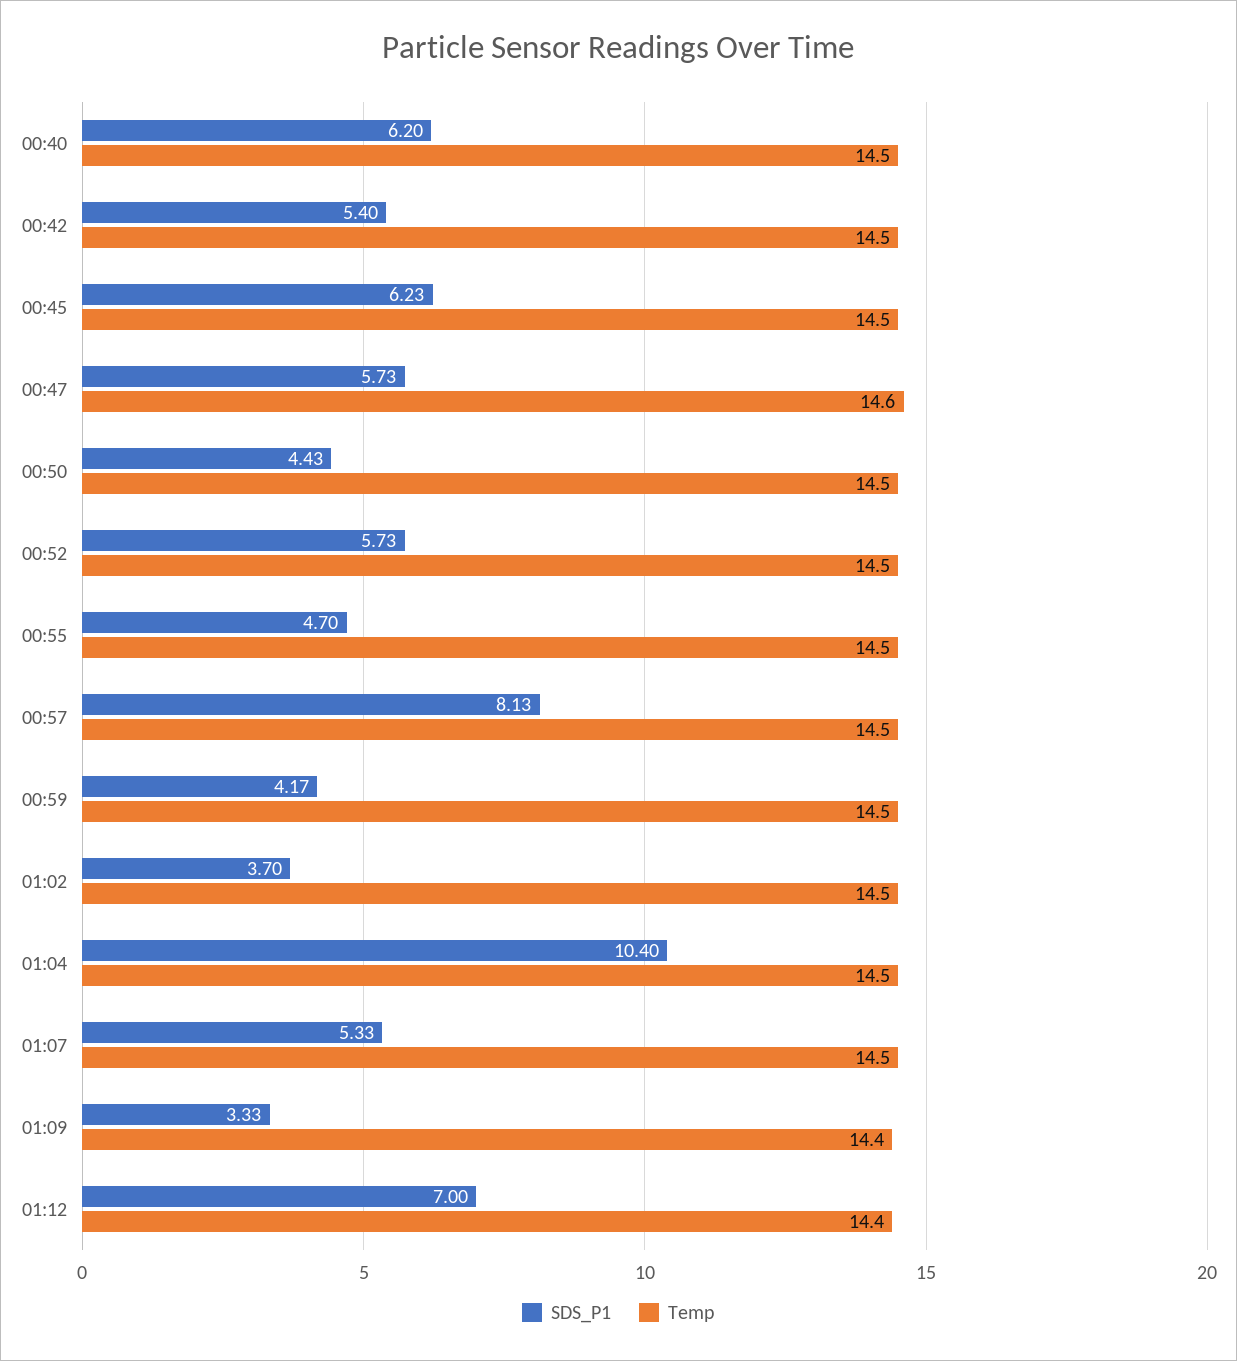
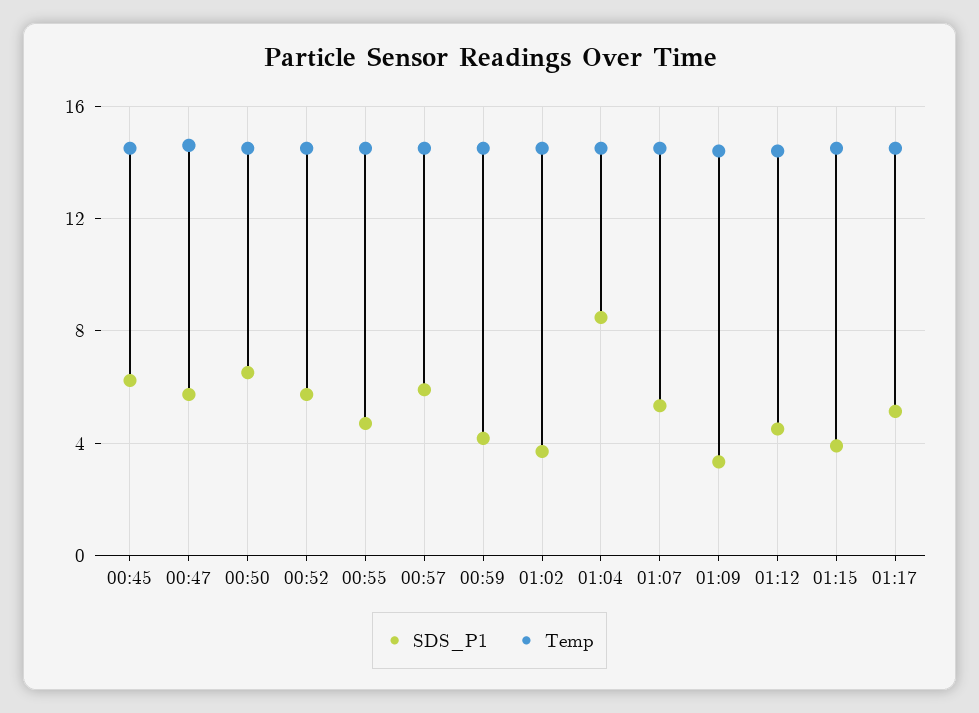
SDS_P1, 00:40: 6.2 -> none
Temp, 00:40: 14.5 -> none
SDS_P1, 00:42: 5.4 -> none
Temp, 00:42: 14.5 -> none
SDS_P1, 00:50: 4.43 -> 6.5
SDS_P1, 00:57: 8.13 -> 6
SDS_P1, 01:04: 10.4 -> 8.5
SDS_P1, 01:12: 7 -> 4.5
SDS_P1, 01:15: none -> 4
Temp, 01:15: none -> 14.5
SDS_P1, 01:17: none -> 5
Temp, 01:17: none -> 14.5

